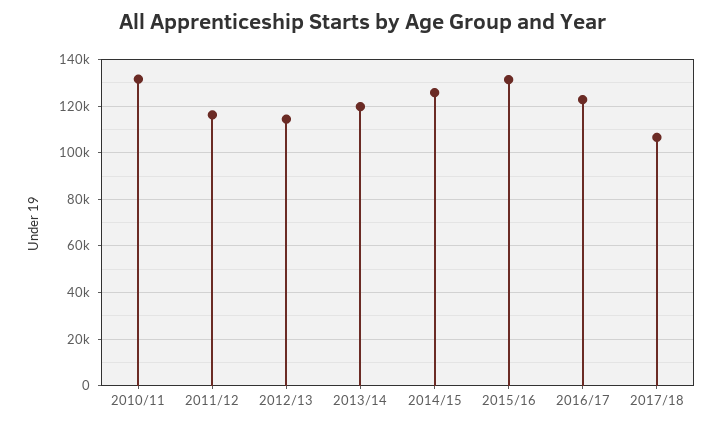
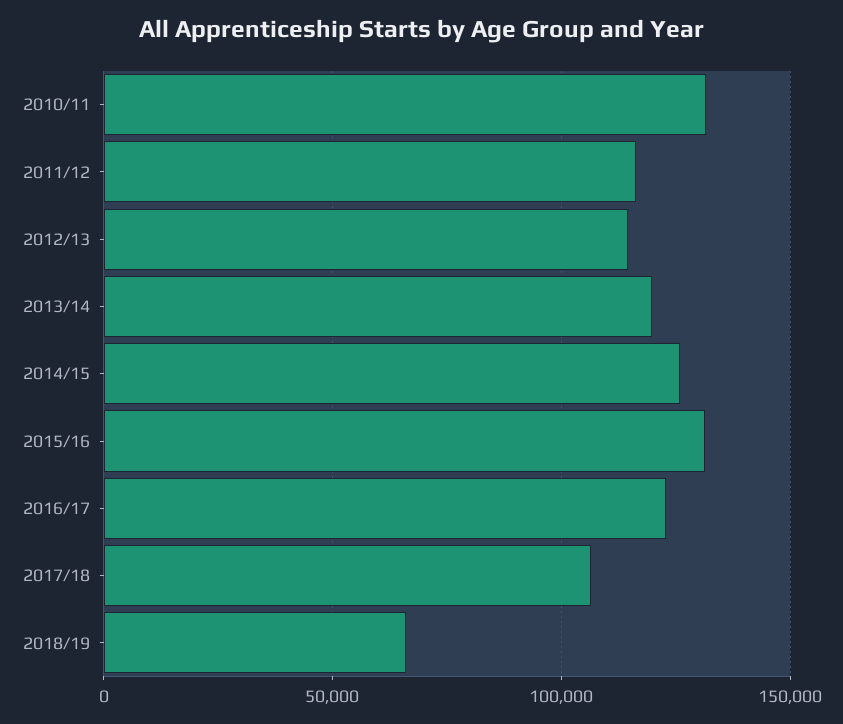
2018/19: none -> 65000

